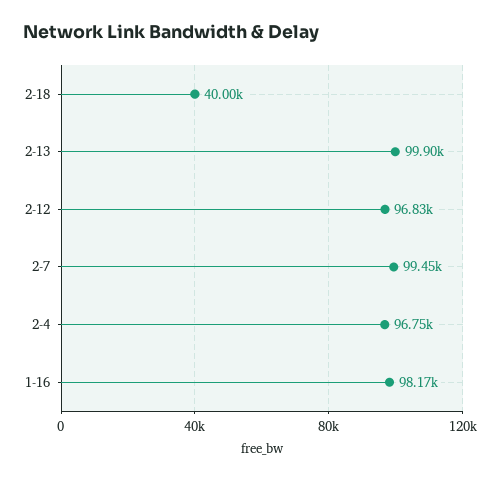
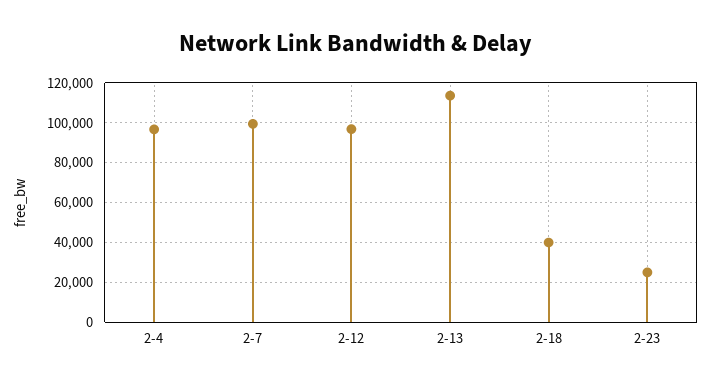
2-13: 99900 -> 115000
1-16: 98170 -> none
2-23: none -> 25000

